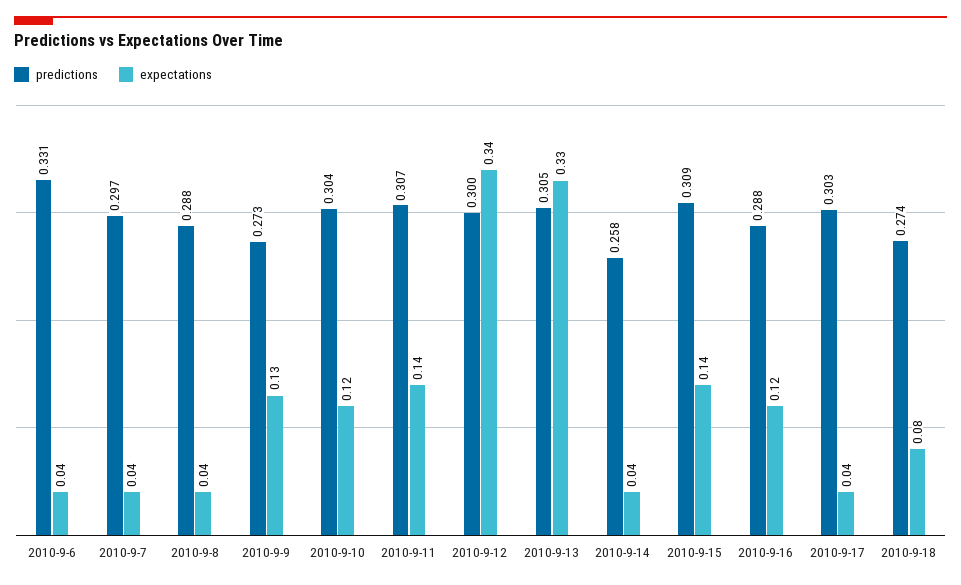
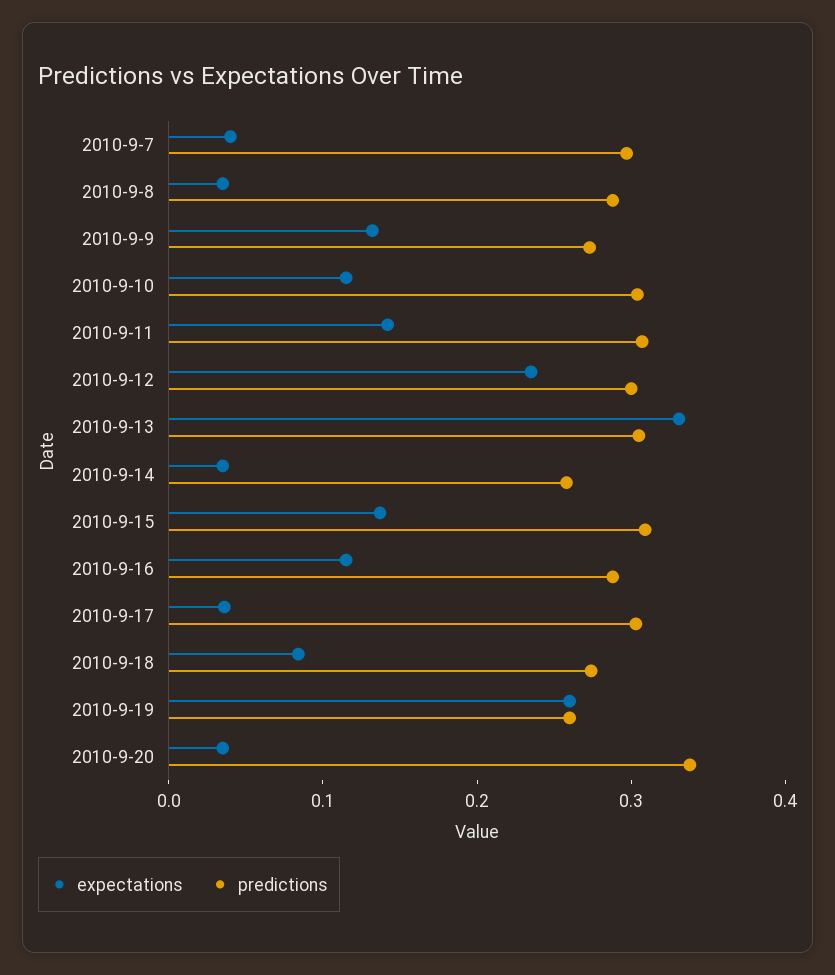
predictions, 2010-9-6: 0.331 -> none
expectations, 2010-9-6: 0.04 -> none
expectations, 2010-9-12: 0.34 -> 0.24
expectations, 2010-9-19: none -> 0.26
predictions, 2010-9-19: none -> 0.26
expectations, 2010-9-20: none -> 0.04
predictions, 2010-9-20: none -> 0.34

